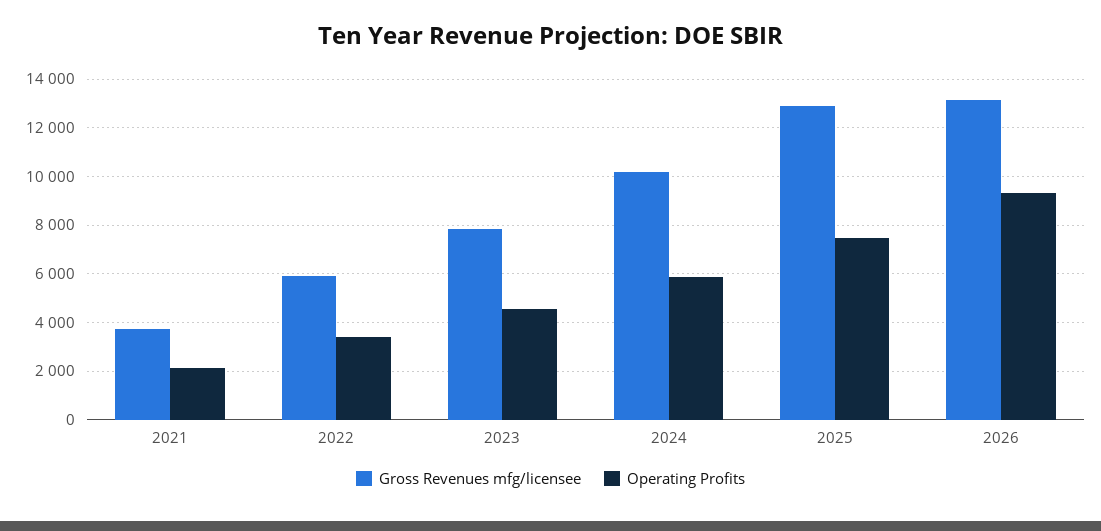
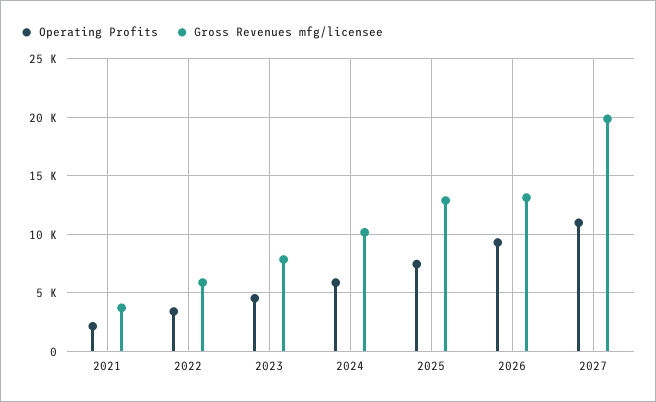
Operating Profits, 2027: none -> 11000
Gross Revenues mfg/licensee, 2027: none -> 20000

